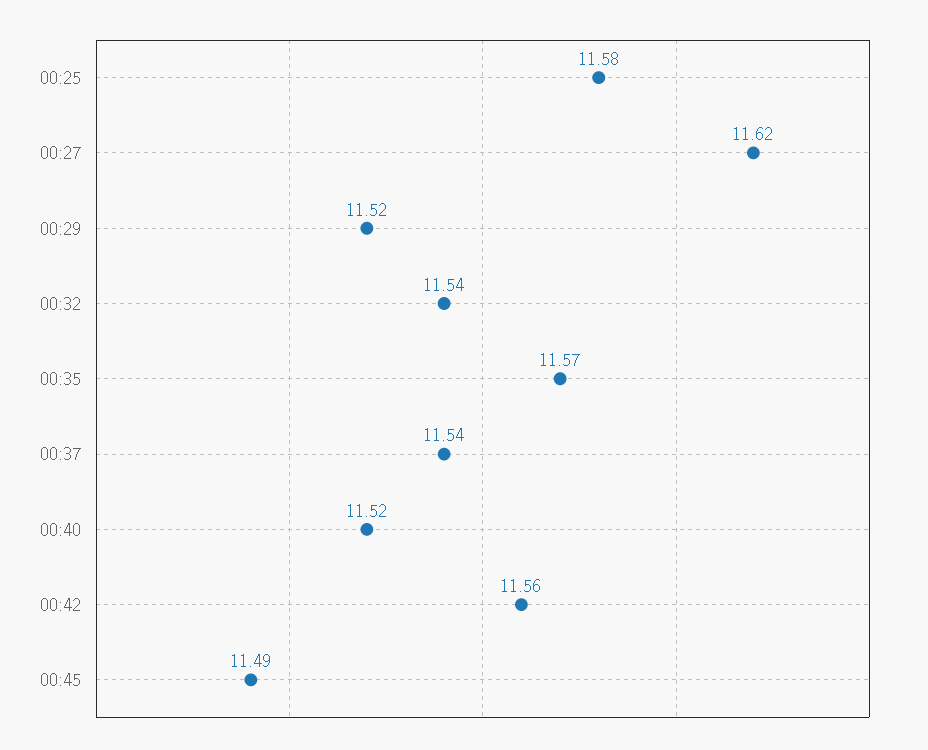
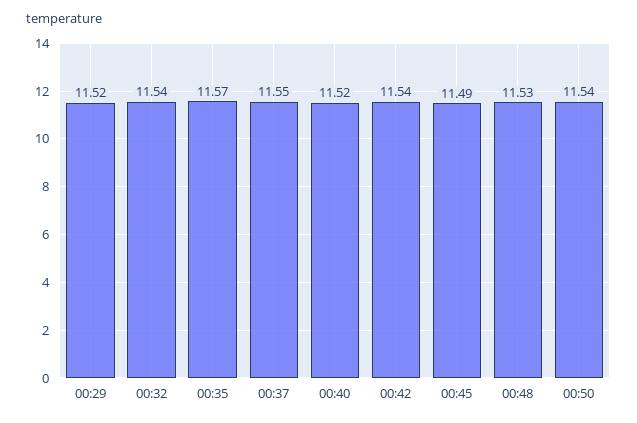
00:25: 11.58 -> none
00:27: 11.62 -> none
00:37: 11.54 -> 11.55
00:42: 11.56 -> 11.54
00:48: none -> 11.53
00:50: none -> 11.54

